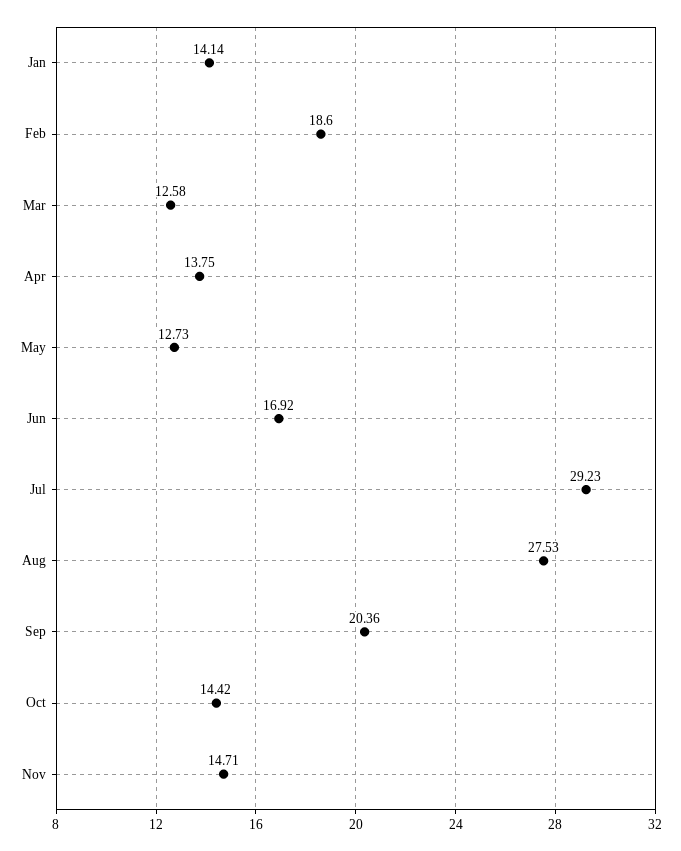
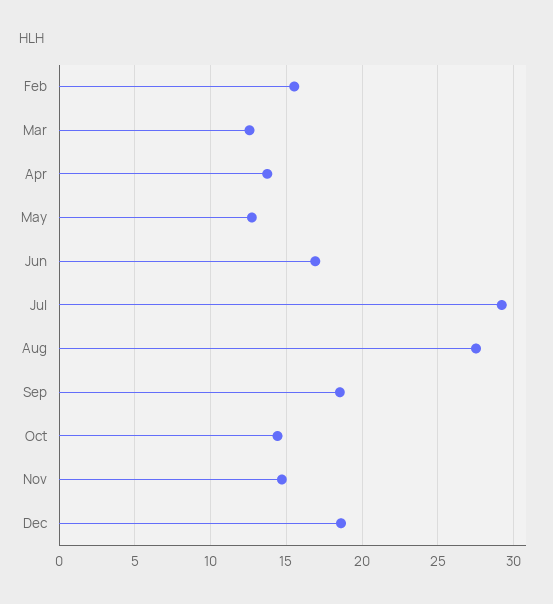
Jan: 14.14 -> none
Feb: 18.6 -> 15.5
Sep: 20.36 -> 18.5
Dec: none -> 18.5

